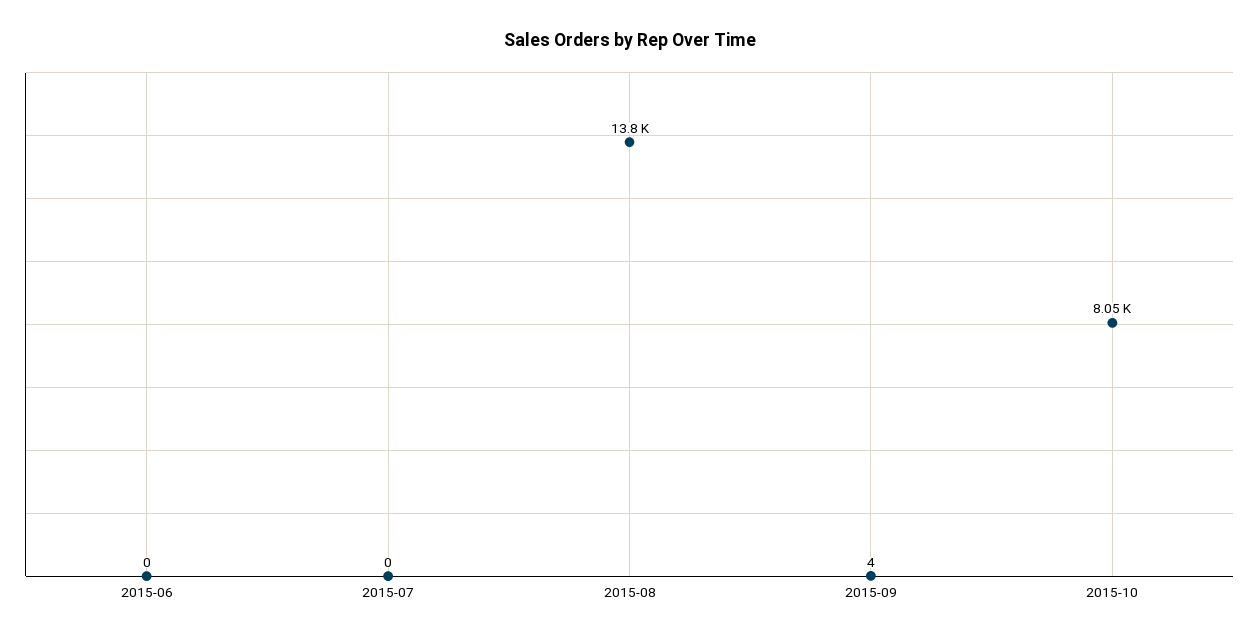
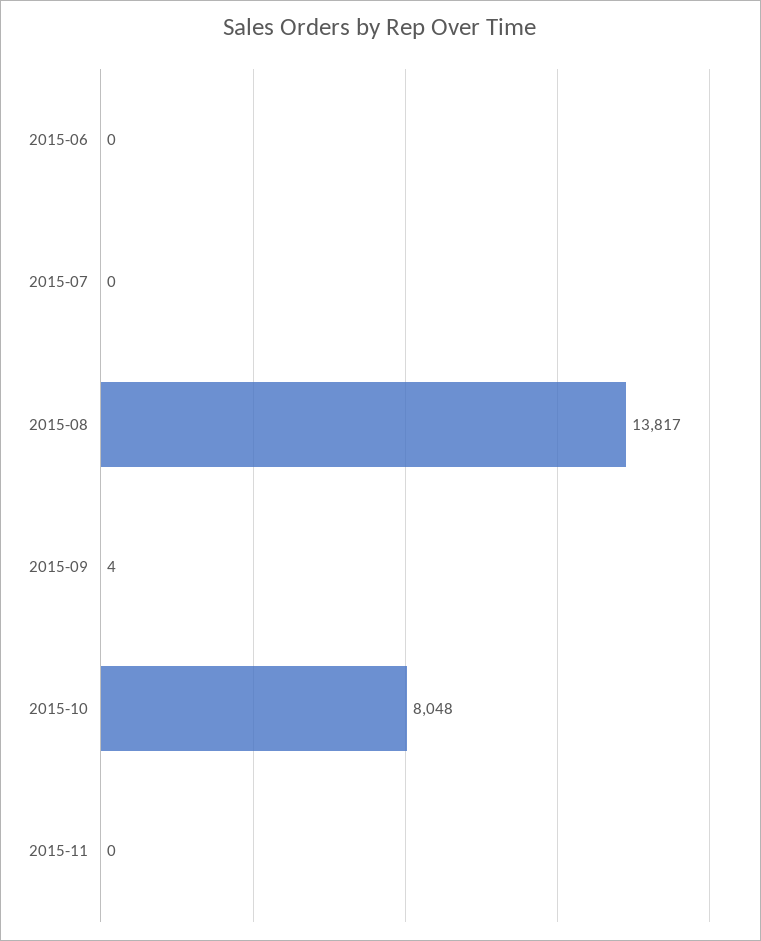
2015-11: none -> 0

